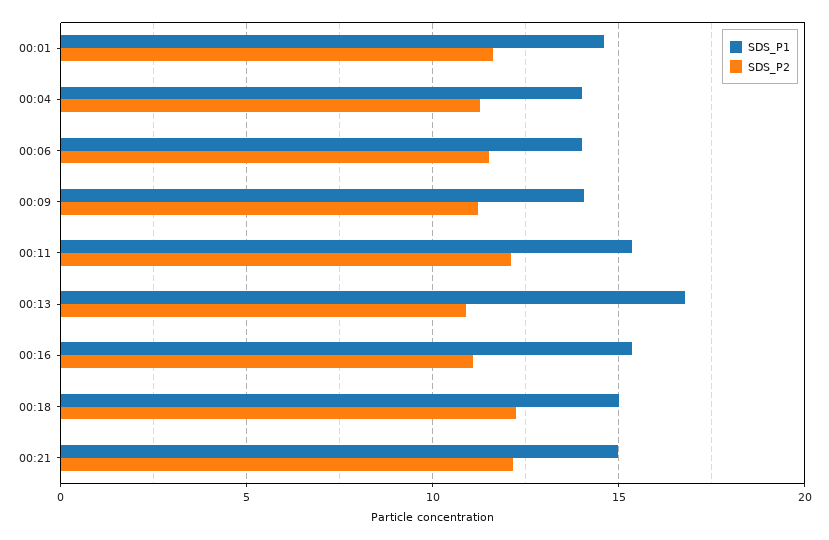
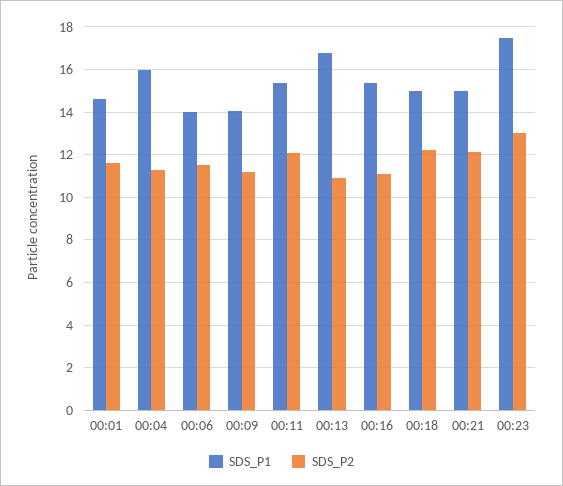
SDS_P1, 00:04: 14 -> 16
SDS_P1, 00:23: none -> 17.5
SDS_P2, 00:23: none -> 13

